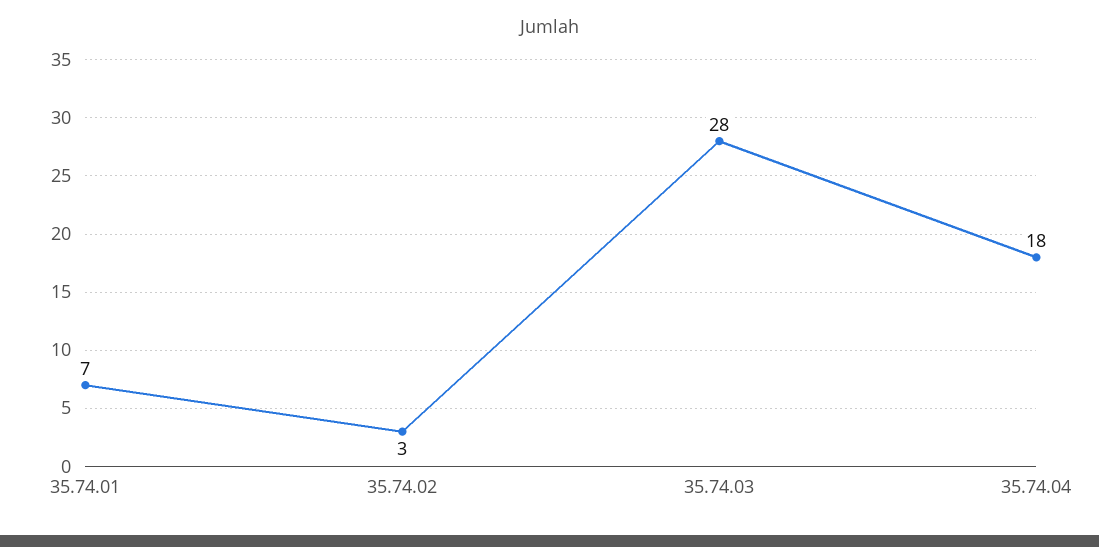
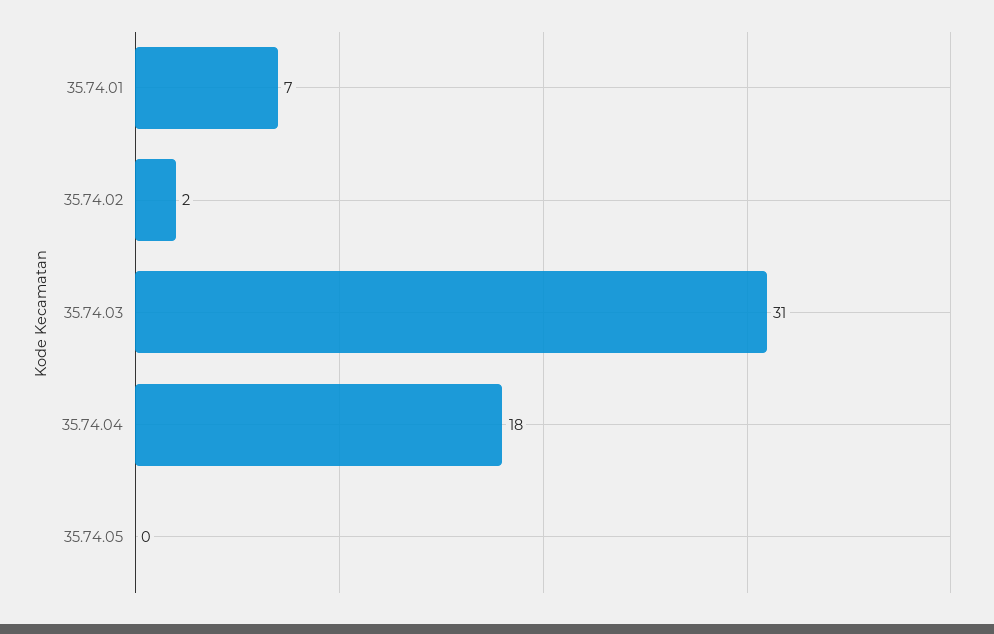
35.74.02: 3 -> 2
35.74.03: 28 -> 31
35.74.05: none -> 0

